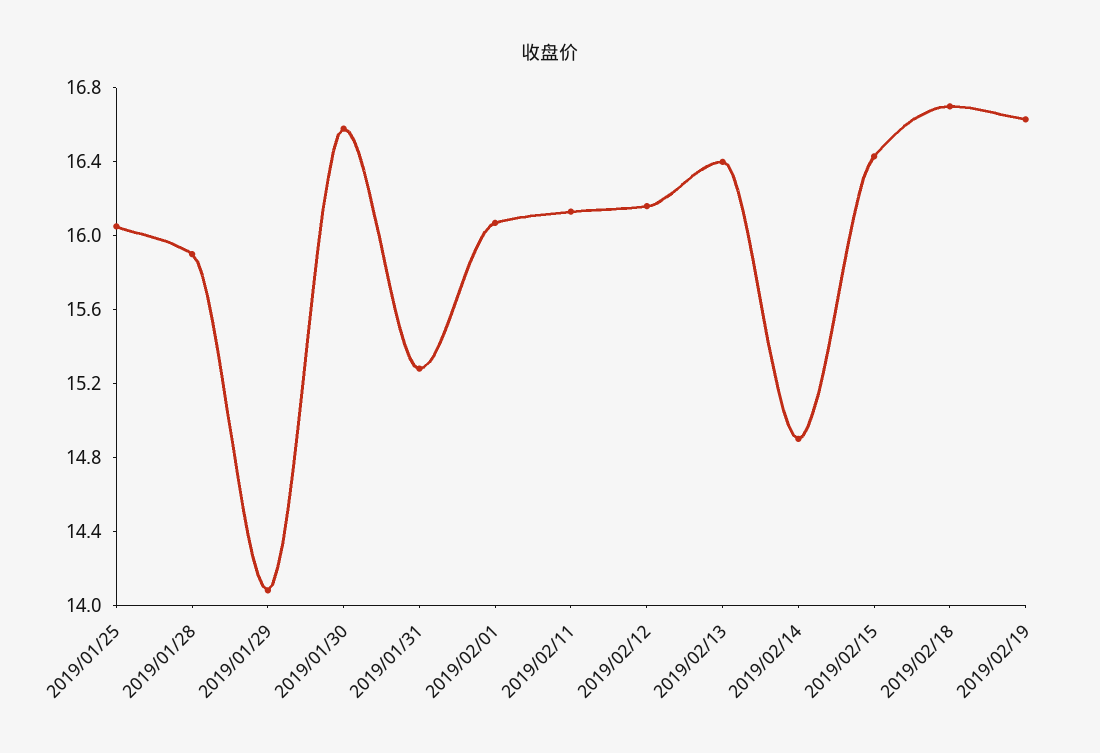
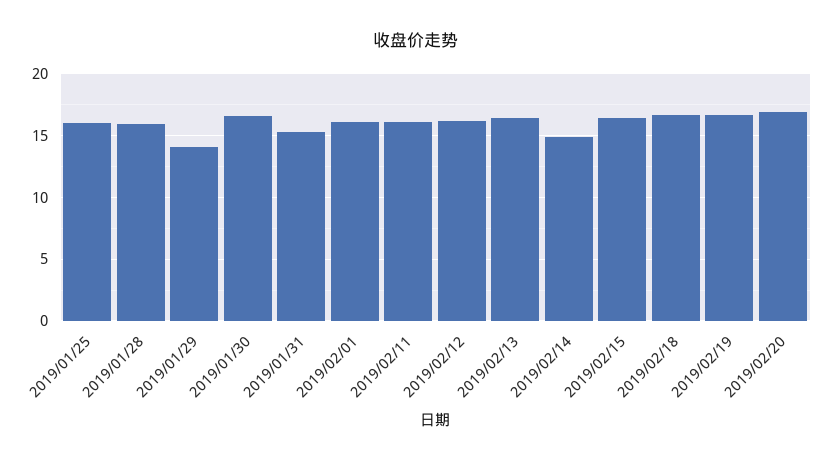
2019/02/20: none -> 17

